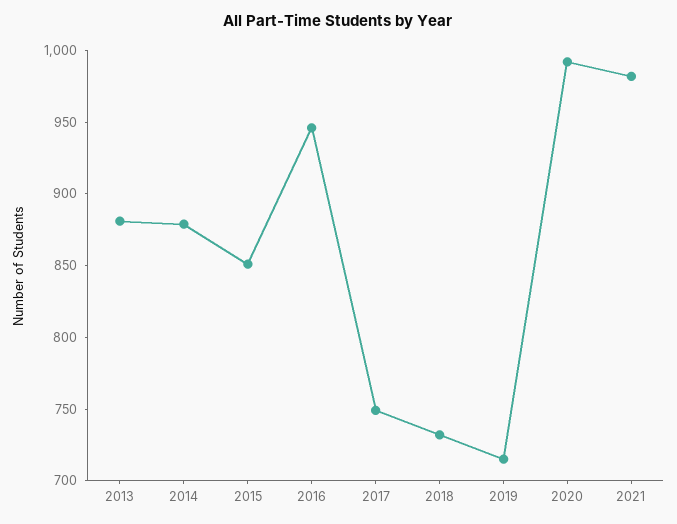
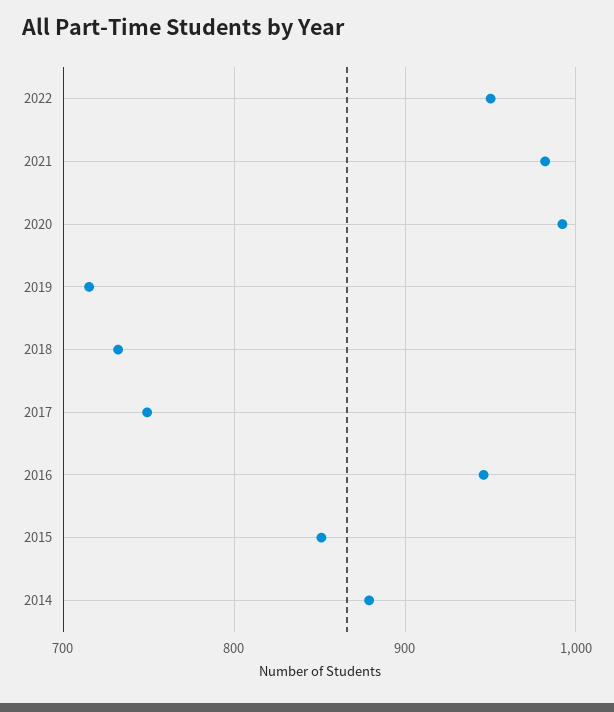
2013: 880 -> none
2022: none -> 950

